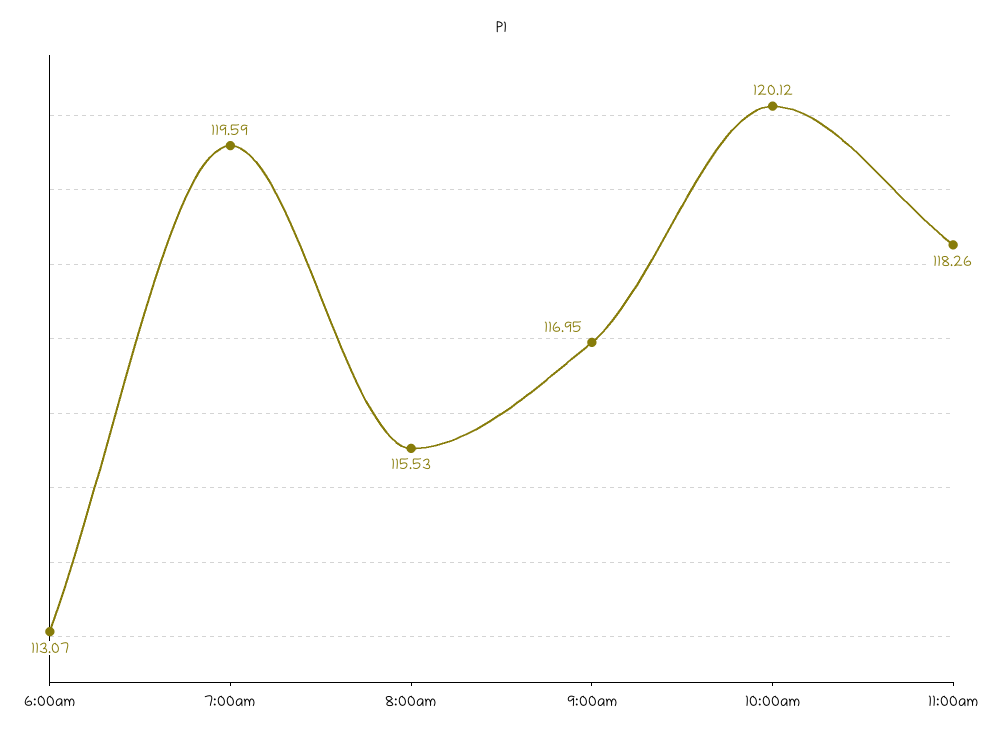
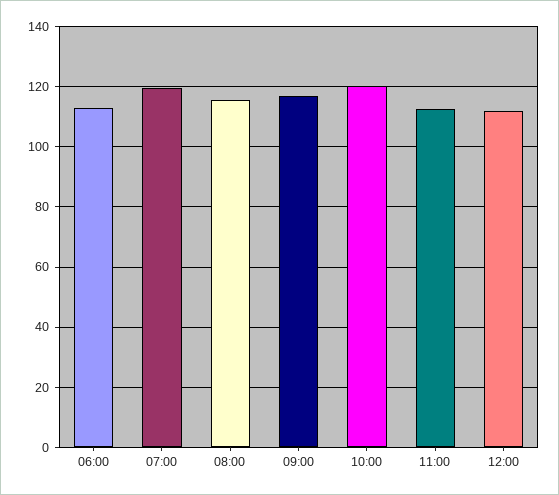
11:00am: 118.26 -> 112
12:00: none -> 112

